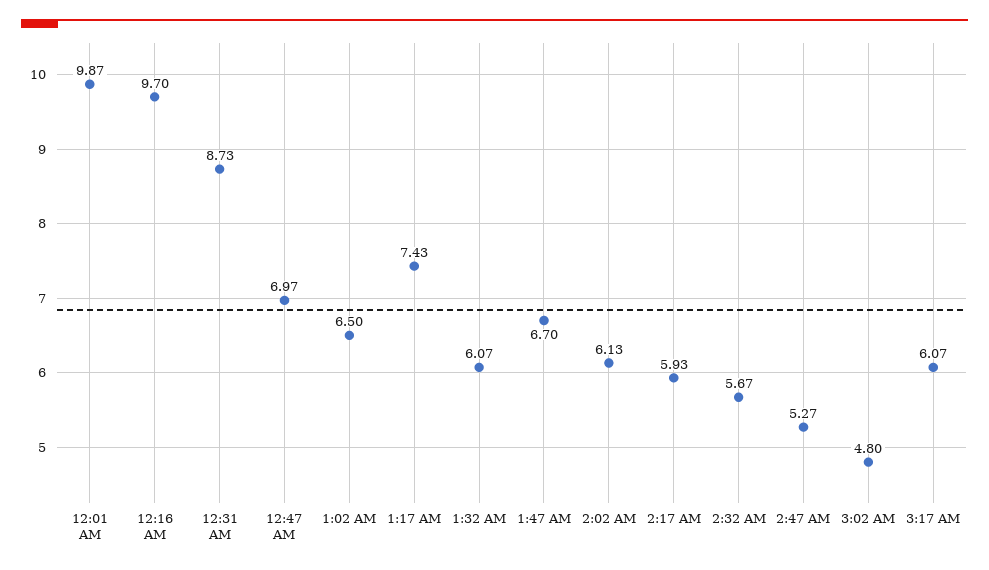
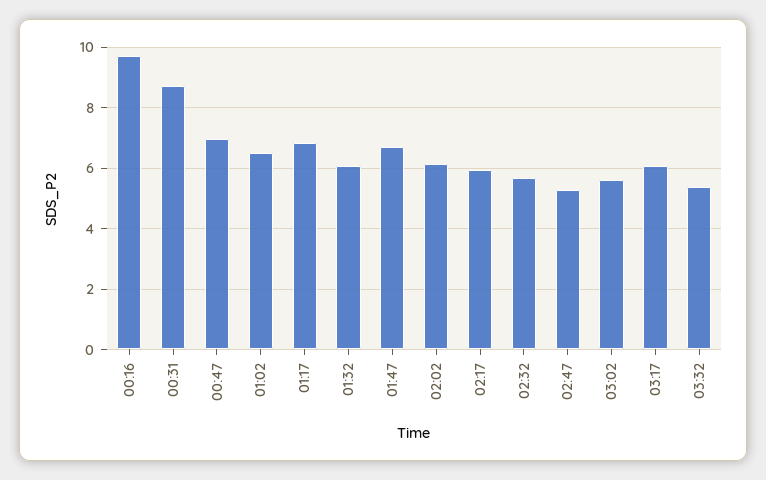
12:01 AM: 9.87 -> none
1:17 AM: 7.43 -> 6.8
3:02 AM: 4.8 -> 5.6
03:32: none -> 5.4

